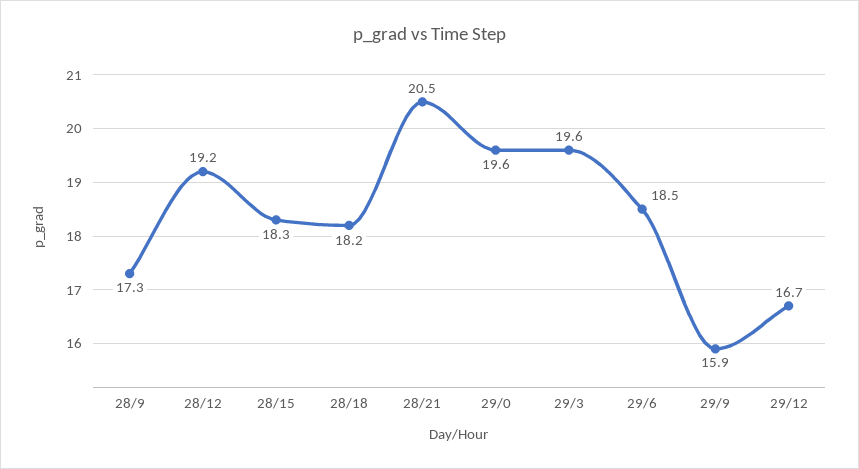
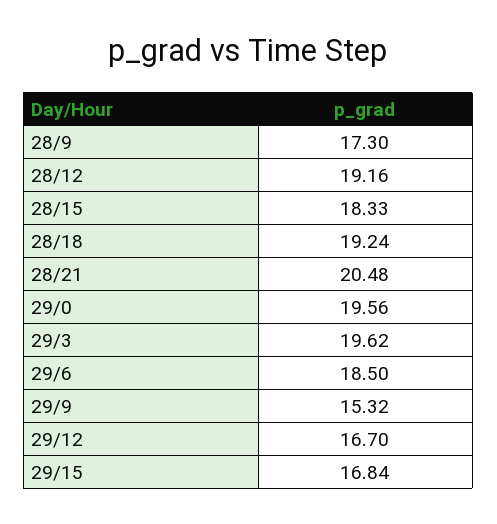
28/18: 18.2 -> 19.24
29/9: 15.9 -> 15.32
29/15: none -> 16.84

